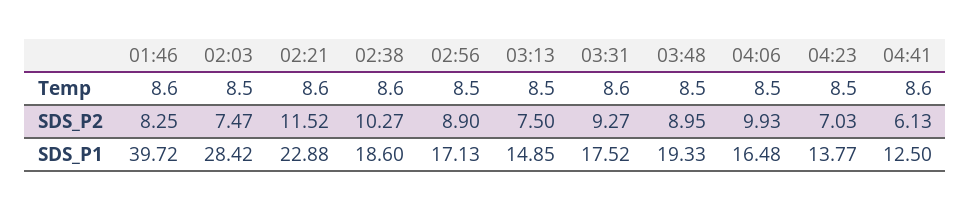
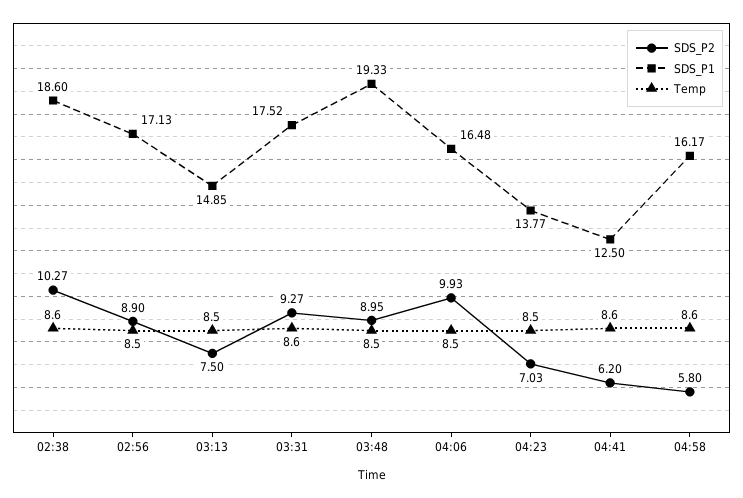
Temp, 01:46: 8.6 -> none
Temp, 02:03: 8.5 -> none
Temp, 02:21: 8.6 -> none
SDS_P2, 01:46: 8.25 -> none
SDS_P2, 02:03: 7.47 -> none
SDS_P2, 02:21: 11.52 -> none
SDS_P2, 04:41: 6.13 -> 6.2
SDS_P1, 01:46: 39.72 -> none
SDS_P1, 02:03: 28.42 -> none
SDS_P1, 02:21: 22.88 -> none
SDS_P2, 04:58: none -> 5.8
SDS_P1, 04:58: none -> 16.17
Temp, 04:58: none -> 8.6

